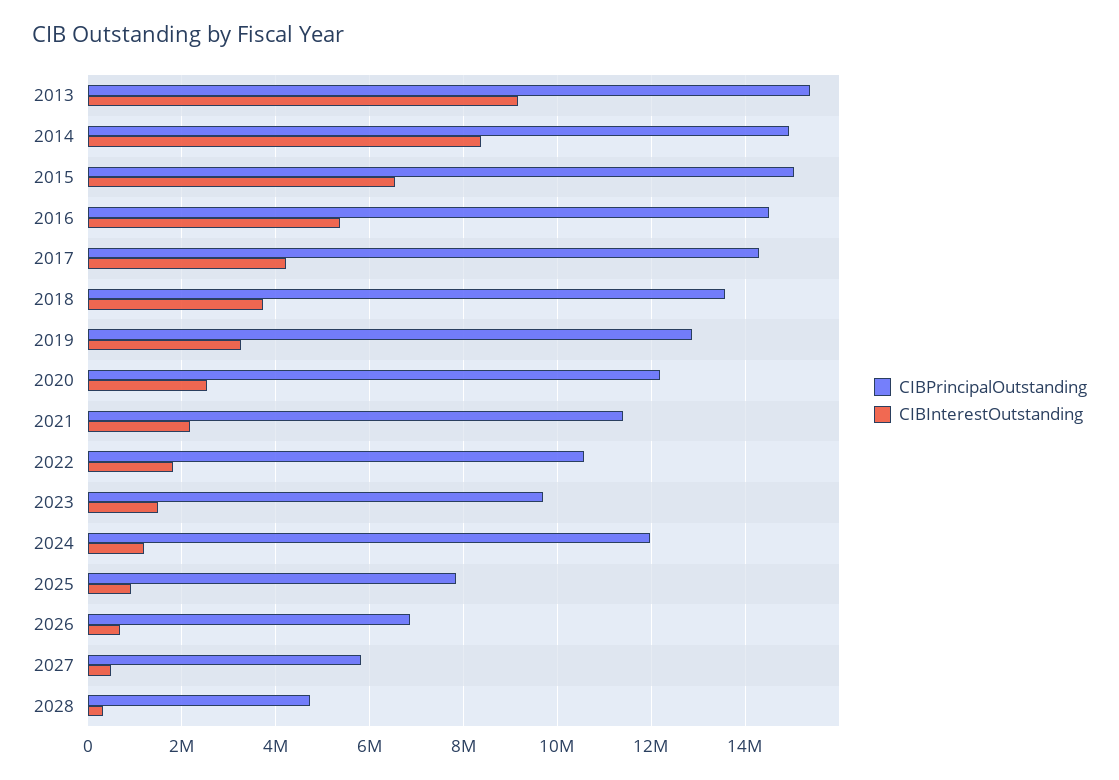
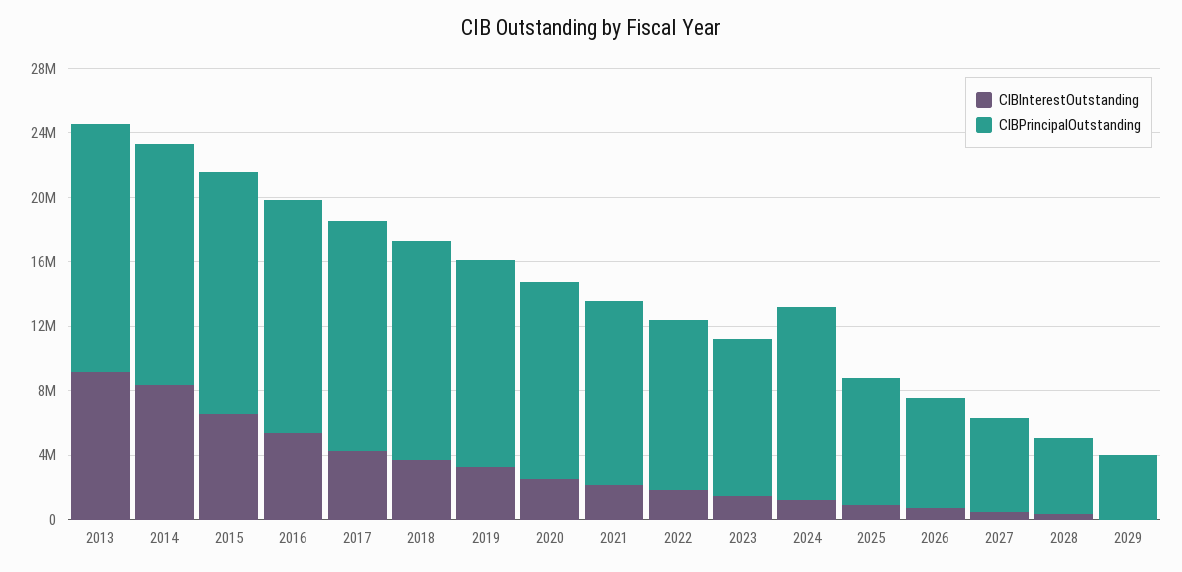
CIBInterestOutstanding, 2029: none -> 0
CIBPrincipalOutstanding, 2029: none -> 4000000

